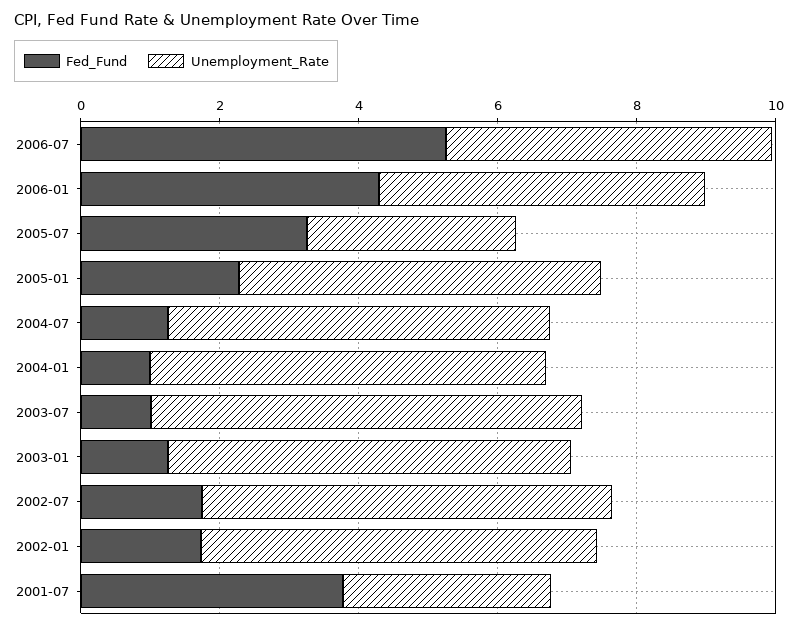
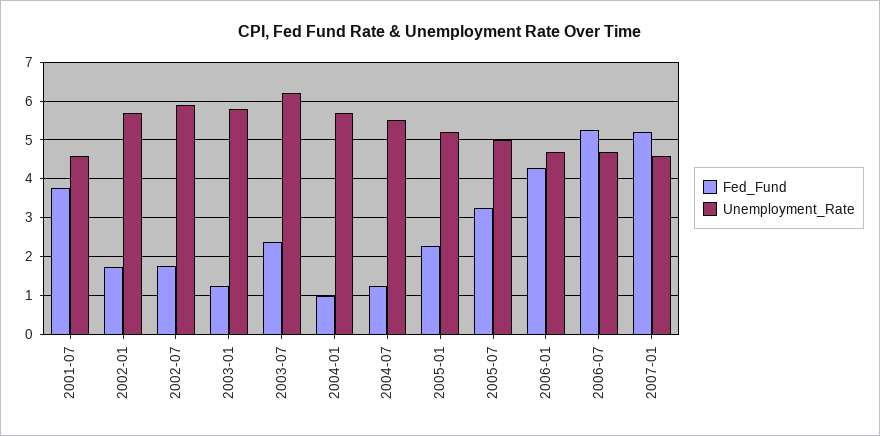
Unemployment_Rate, 2005-07: 3 -> 5
Fed_Fund, 2003-07: 1 -> 2.4
Unemployment_Rate, 2001-07: 3 -> 4.6
Fed_Fund, 2007-01: none -> 5.2
Unemployment_Rate, 2007-01: none -> 4.6

